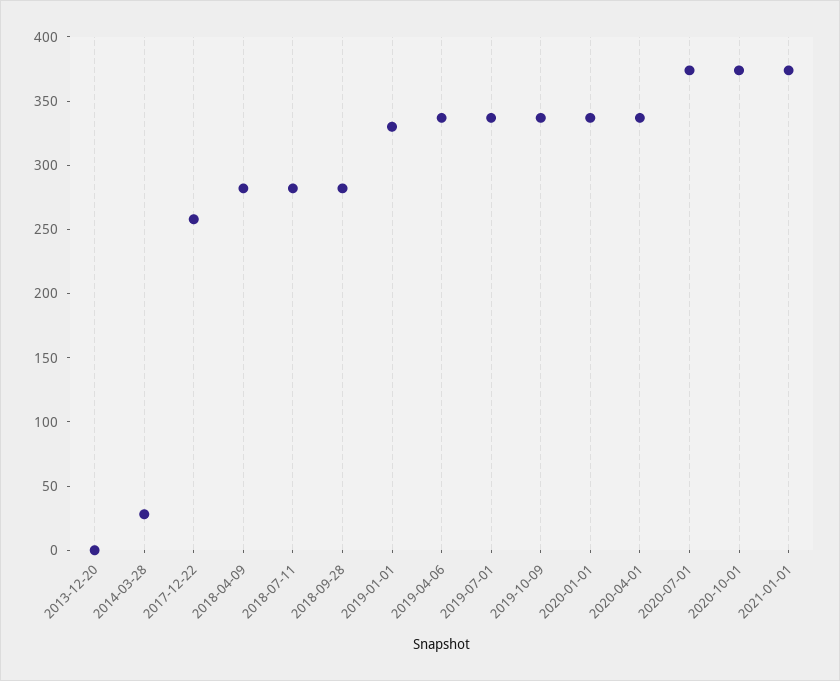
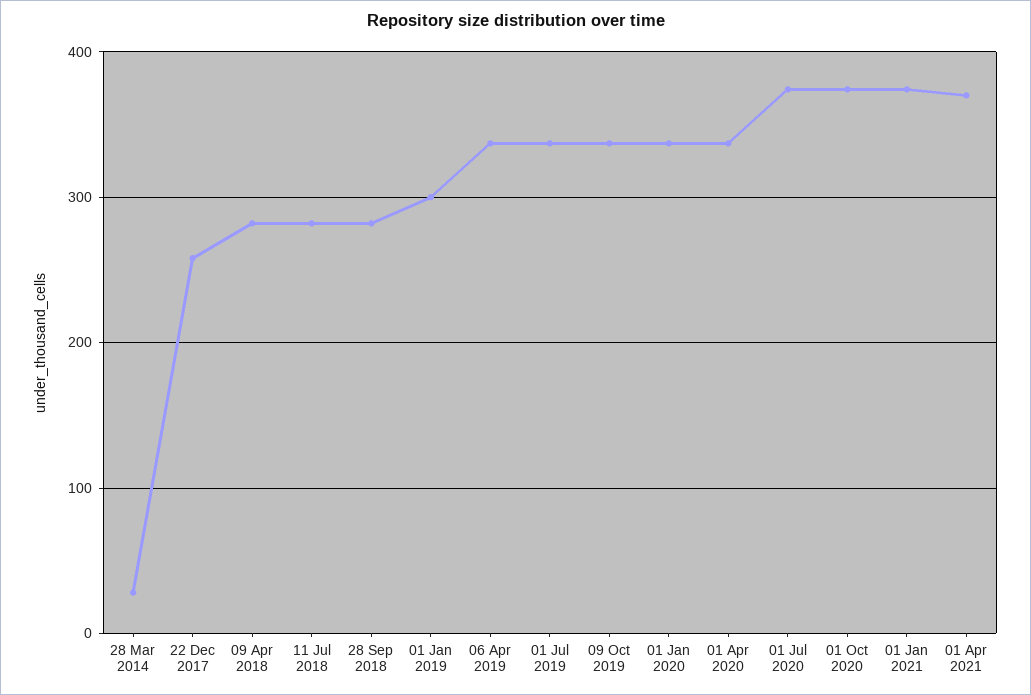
2013-12-20: 0 -> none
2019-01-01: 330 -> 300
01 Apr 2021: none -> 370

